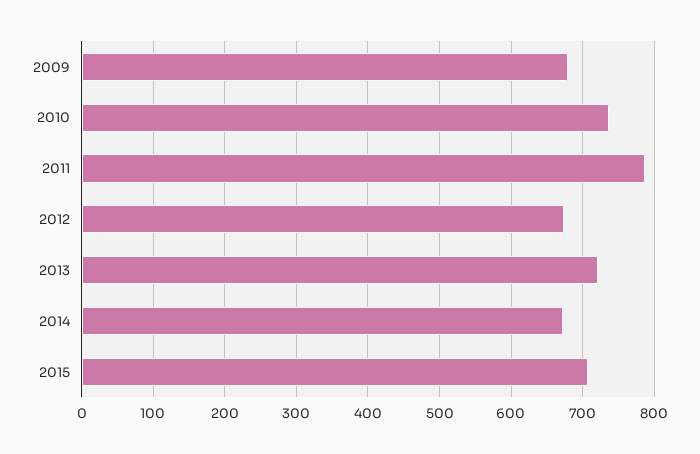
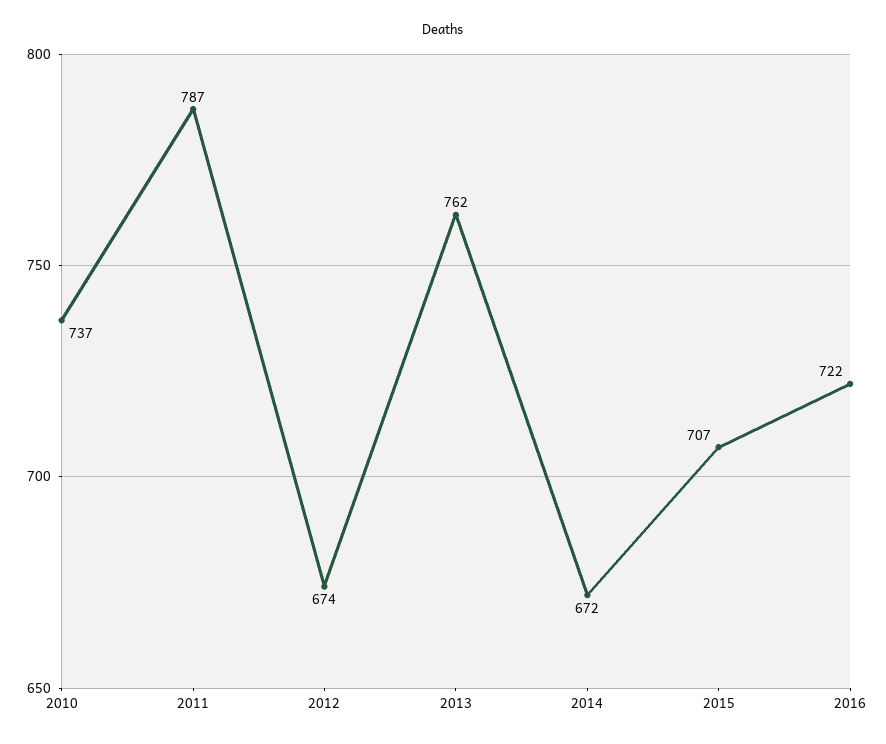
2009: 680 -> none
2013: 720 -> 762
2016: none -> 722

